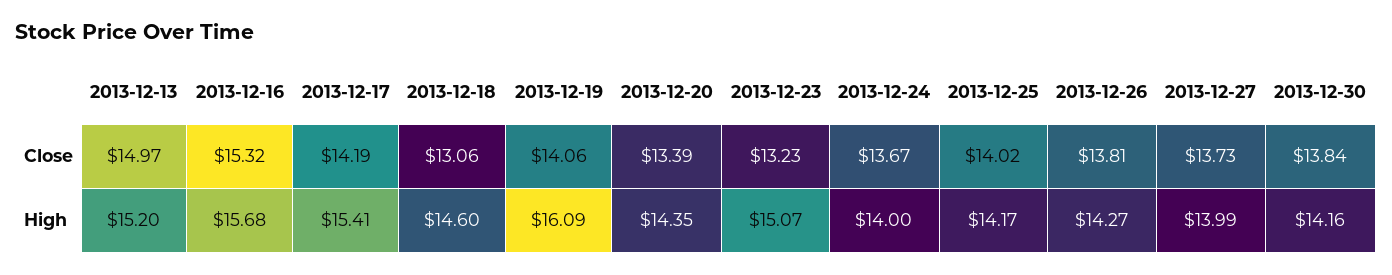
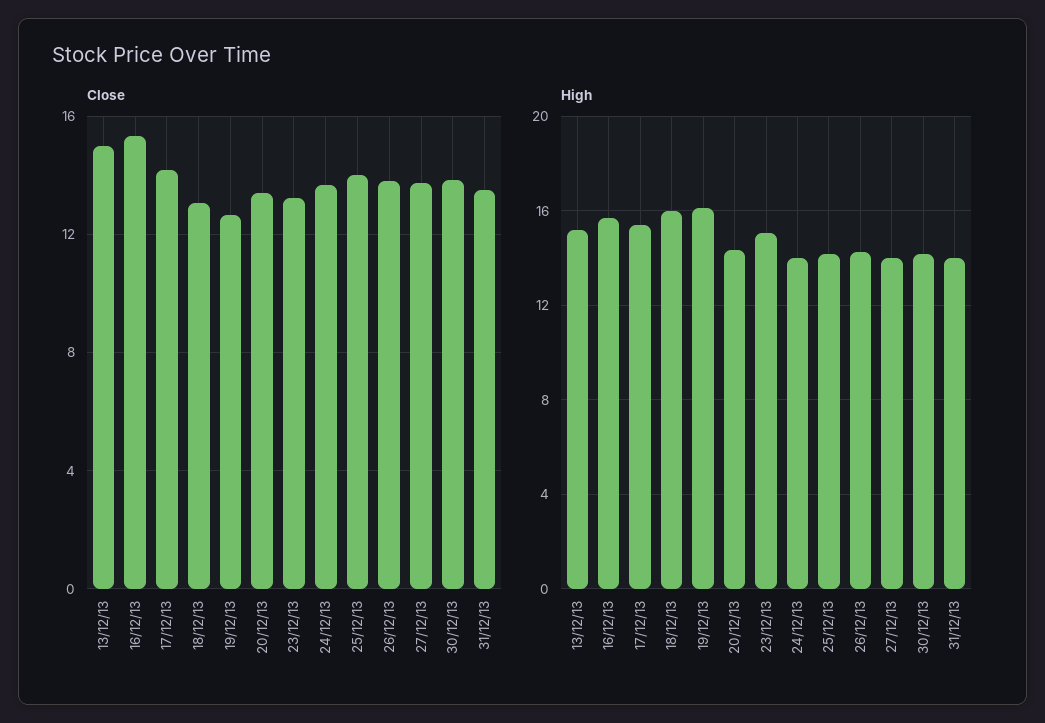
Close, 2013-12-19: 14.06 -> 12.5
High, 2013-12-18: 14.6 -> 16
Close, 31/12/13: none -> 13.5
High, 31/12/13: none -> 14

